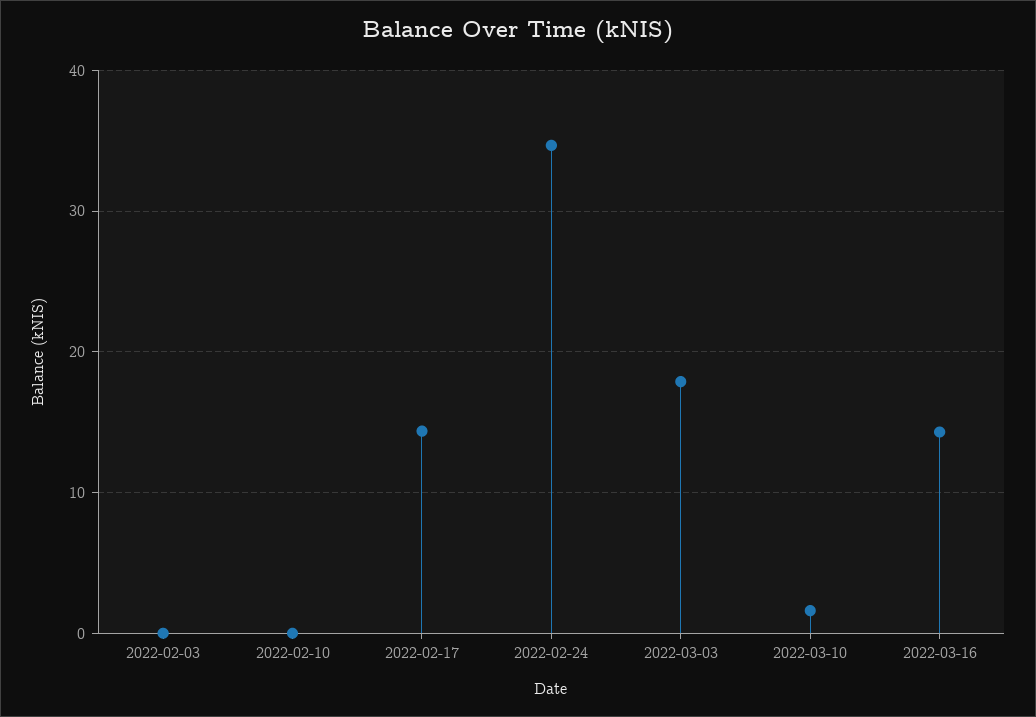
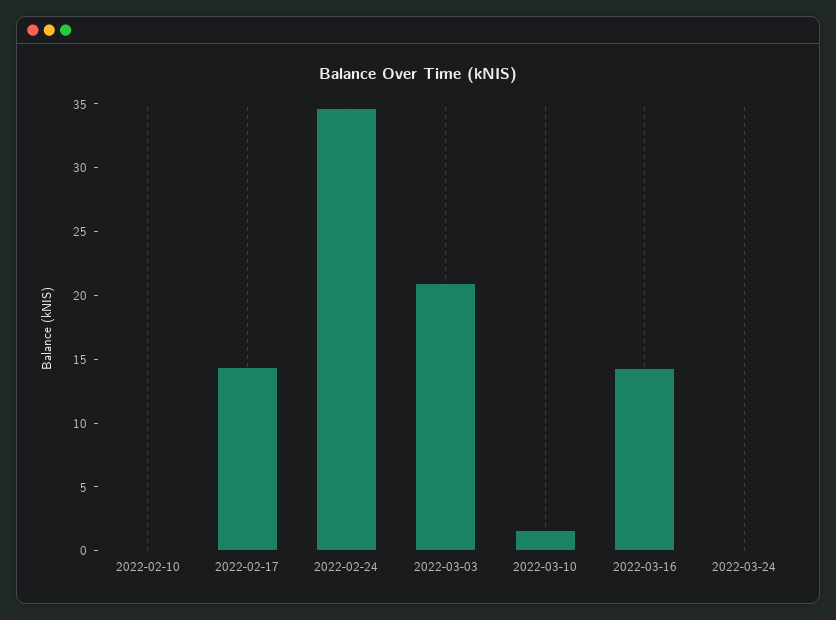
2022-02-03: 0 -> none
2022-03-03: 18 -> 21
2022-03-24: none -> 0

